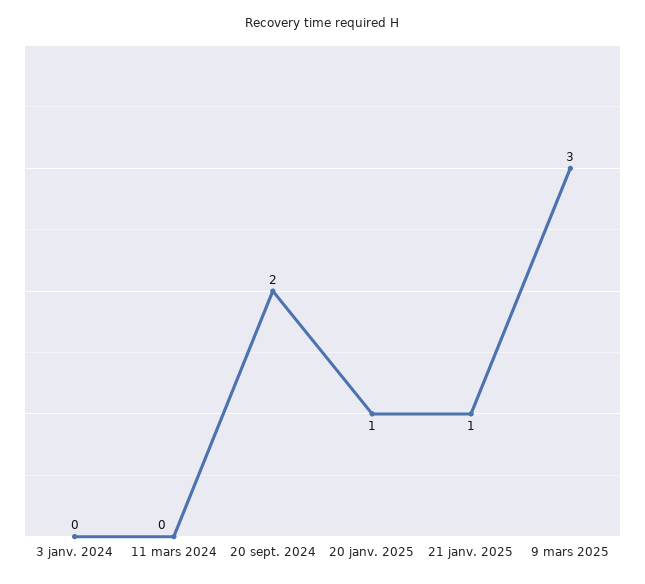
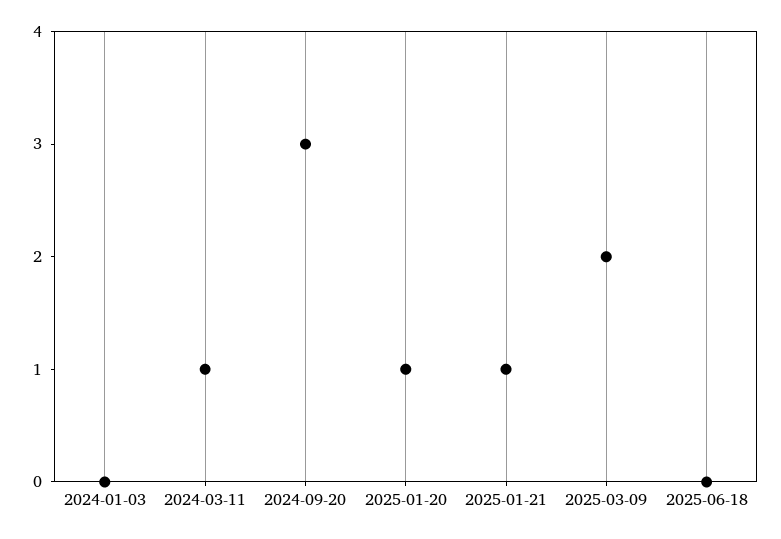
11 mars 2024: 0 -> 1
20 sept. 2024: 2 -> 3
9 mars 2025: 3 -> 2
2025-06-18: none -> 0

